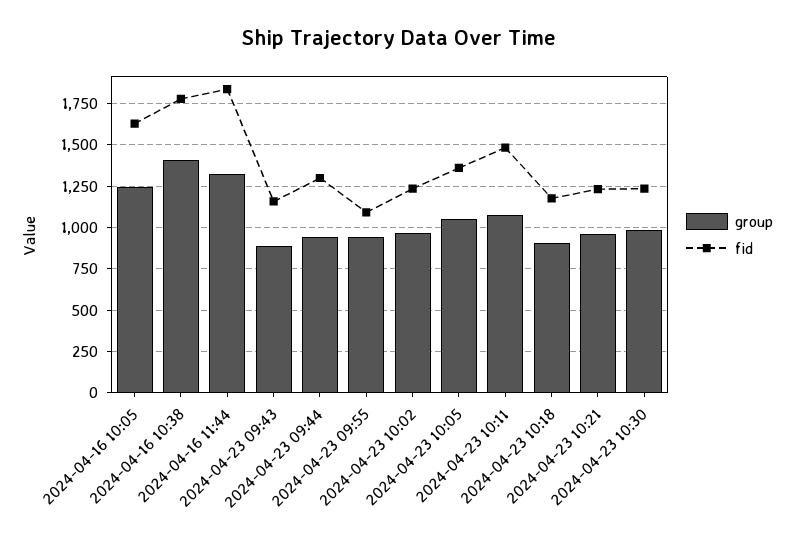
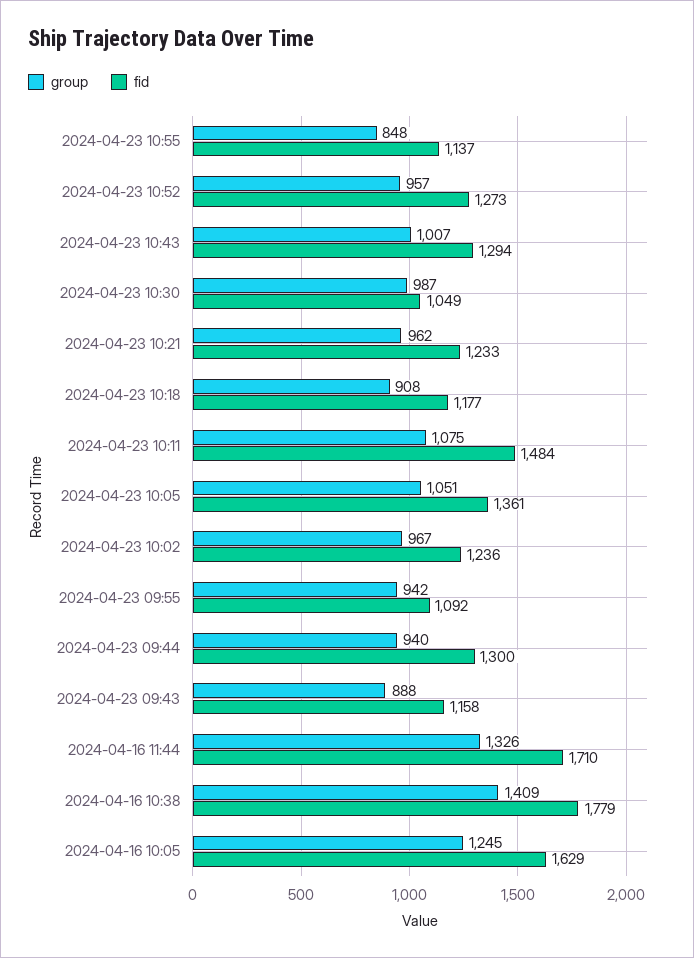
fid, 2024-04-16 11:44: 1850 -> 1710
fid, 2024-04-23 10:30: 1250 -> 1049
group, 2024-04-23 10:55: none -> 848
fid, 2024-04-23 10:55: none -> 1137
group, 2024-04-23 10:52: none -> 957
fid, 2024-04-23 10:52: none -> 1273
group, 2024-04-23 10:43: none -> 1007
fid, 2024-04-23 10:43: none -> 1294

